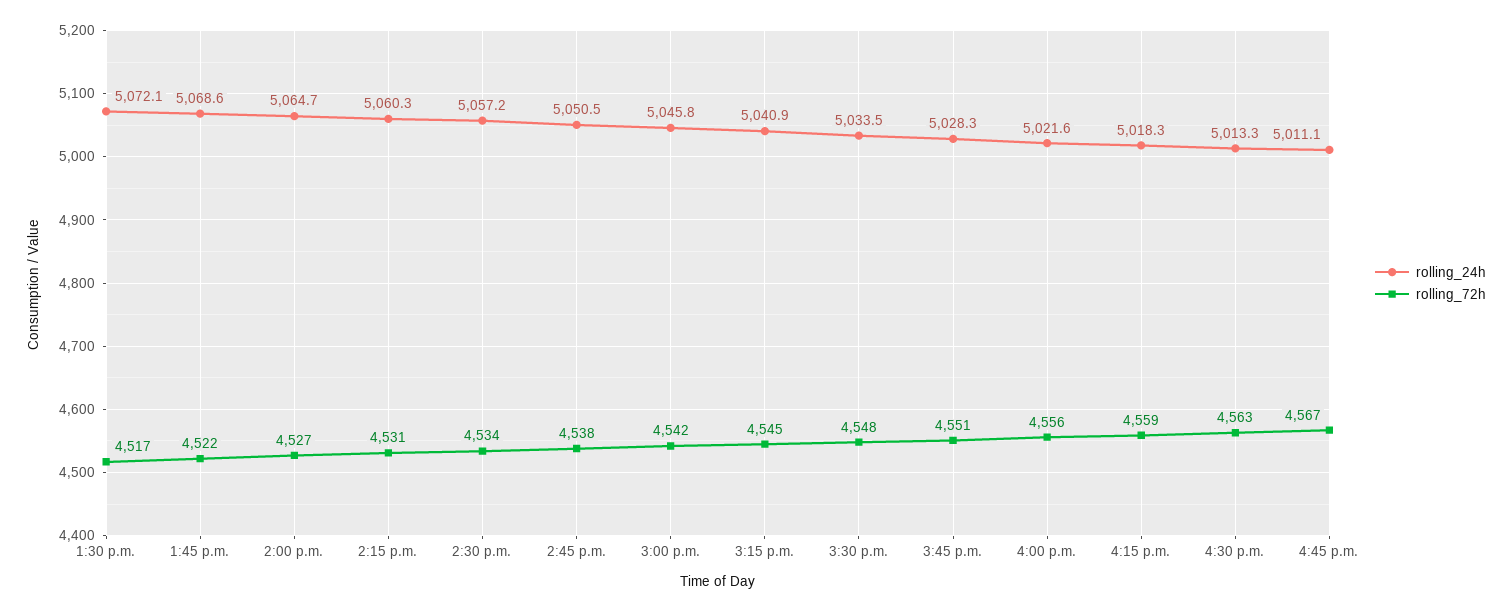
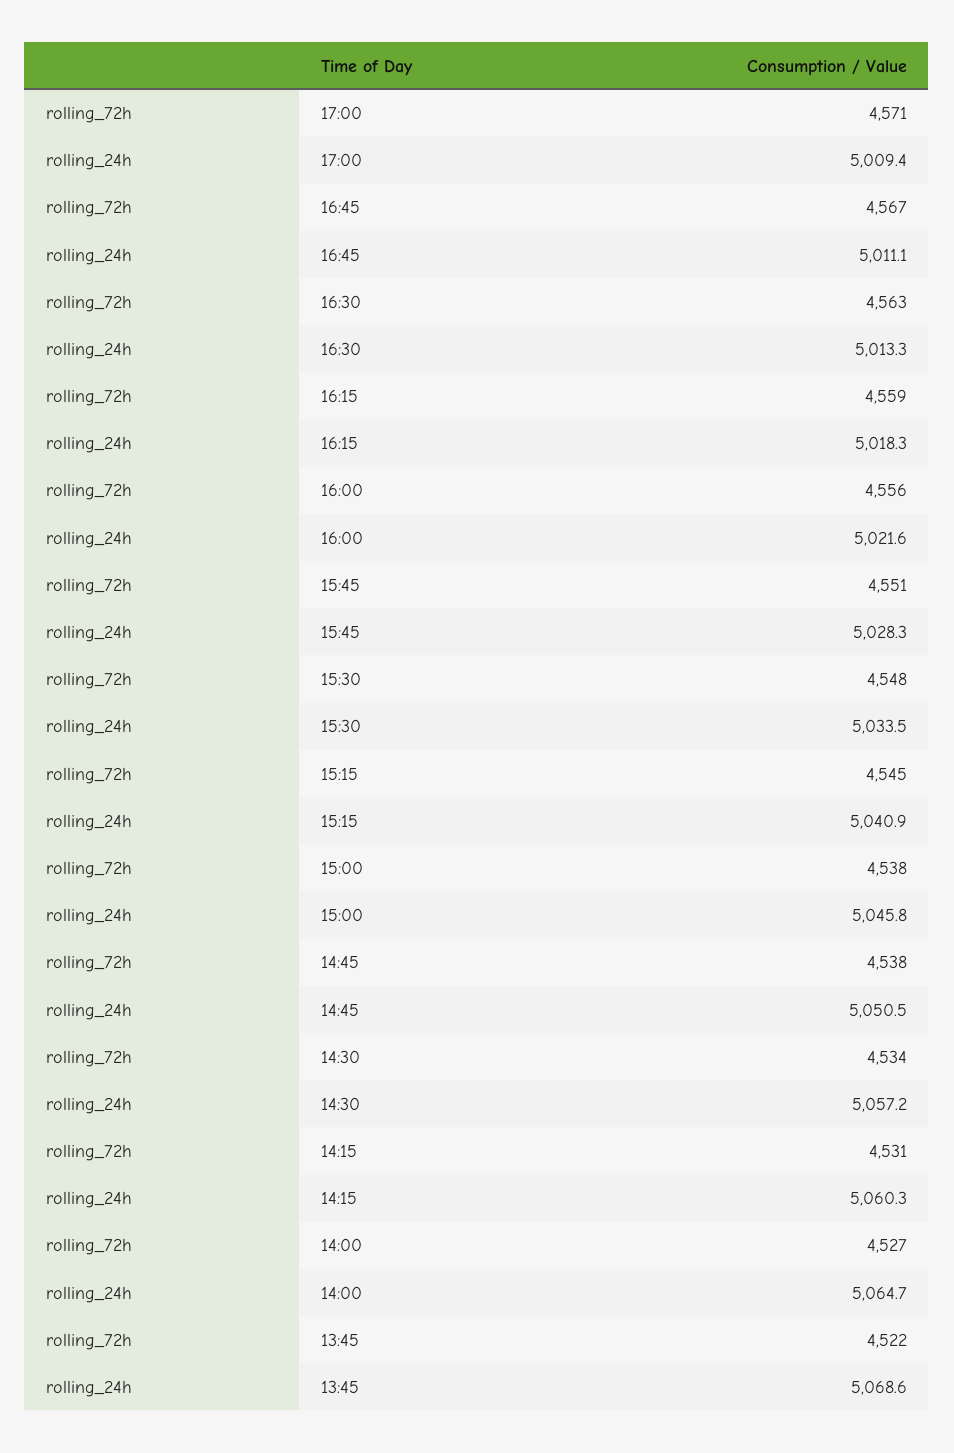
rolling_24h, 1:30 p.m.: 5072.1 -> none
rolling_72h, 1:30 p.m.: 4517 -> none
rolling_72h, 3:00 p.m.: 4542 -> 4538
rolling_72h, 17:00: none -> 4571
rolling_24h, 17:00: none -> 5009.4

